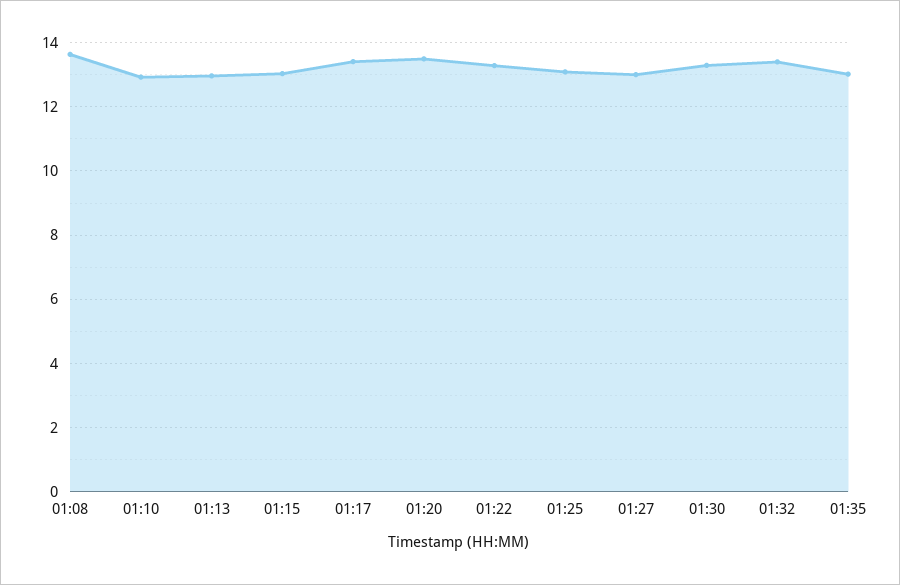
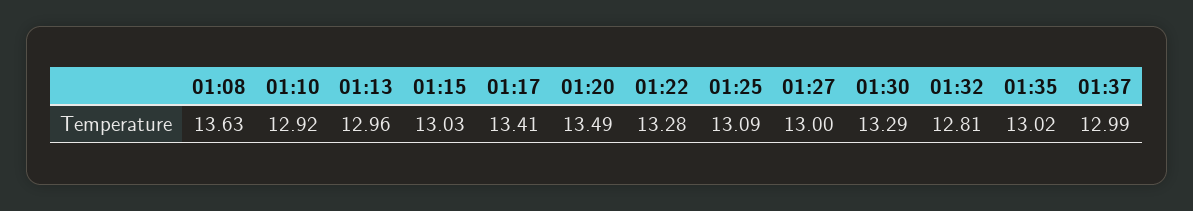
01:32: 13.4 -> 12.81
01:37: none -> 12.99

